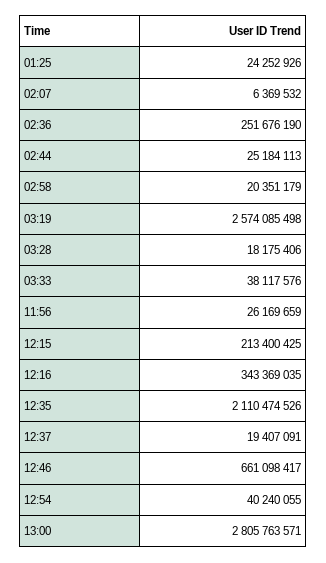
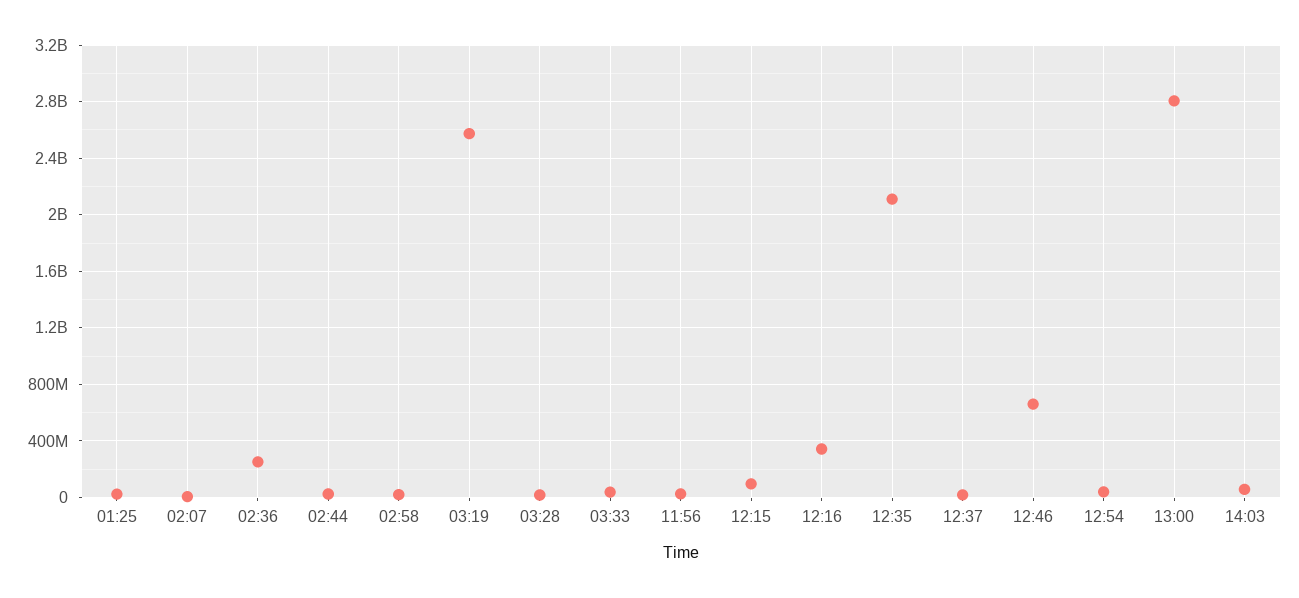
12:15: 213400425 -> 100000000
14:03: none -> 50000000

